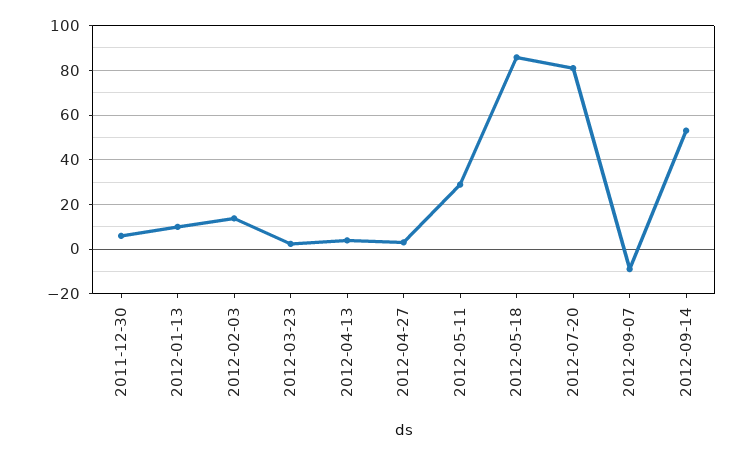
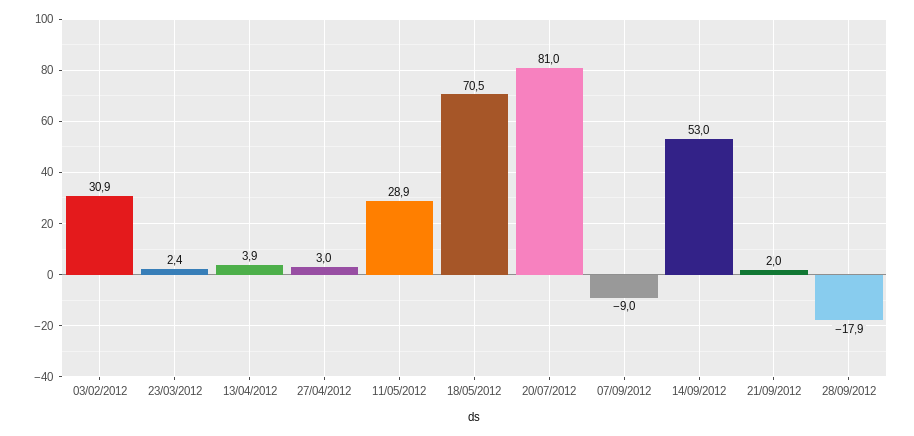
2011-12-30: 5 -> none
2012-01-13: 10 -> none
2012-02-03: 15 -> 30.9
2012-05-18: 85 -> 70.5
21/09/2012: none -> 2
28/09/2012: none -> -17.9

